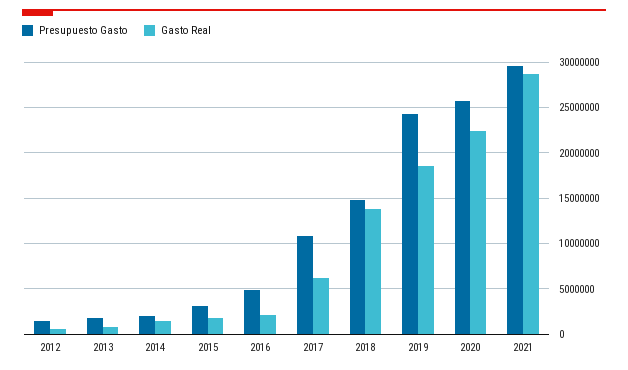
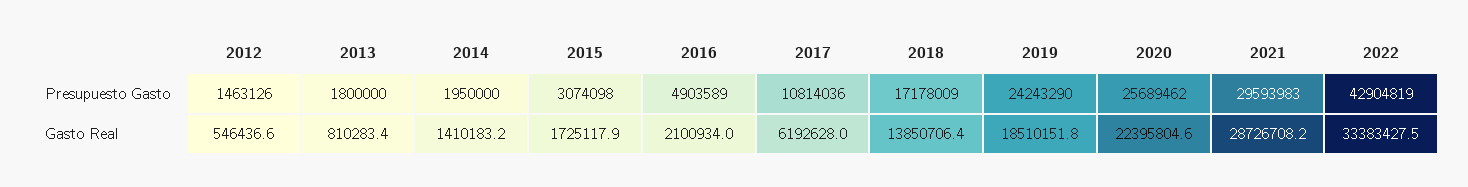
Presupuesto Gasto, 2018: 15000000 -> 17178009
Presupuesto Gasto, 2022: none -> 42904819
Gasto Real, 2022: none -> 33383427.5

